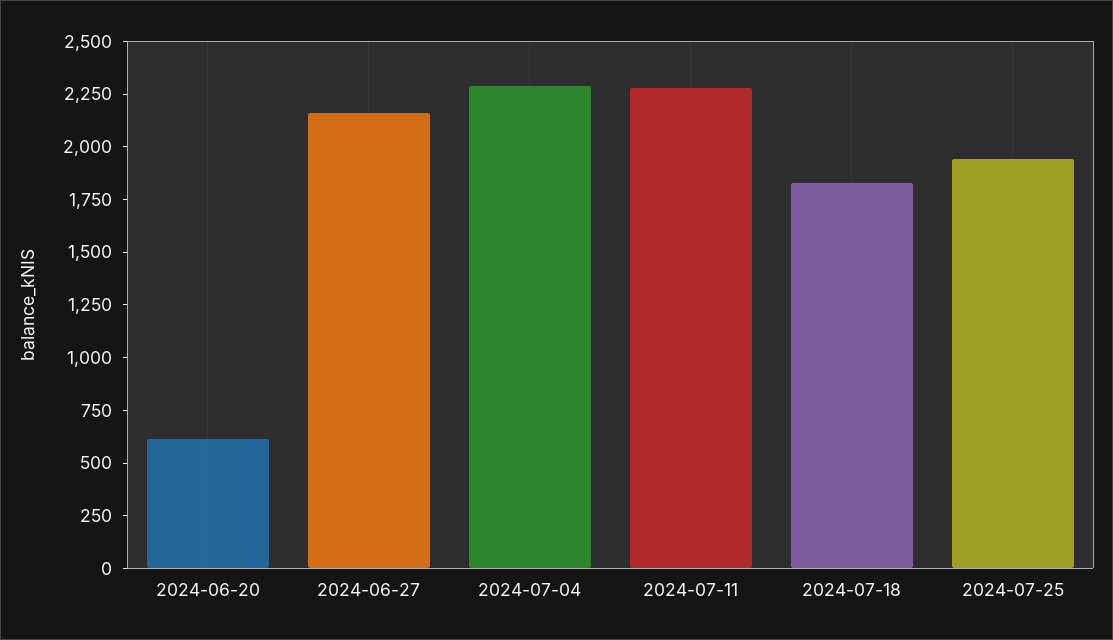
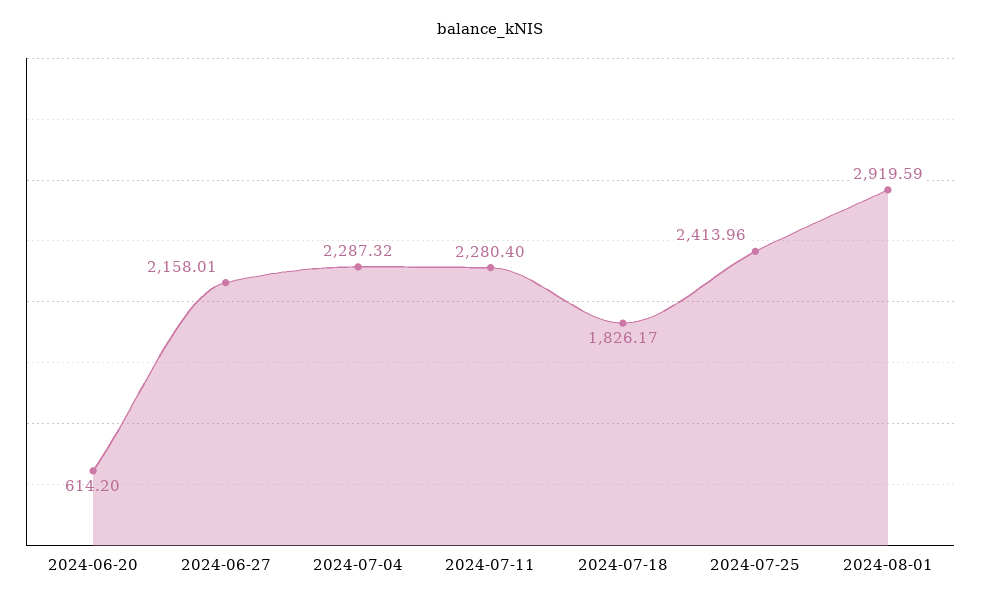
2024-07-25: 1950 -> 2413.96
2024-08-01: none -> 2919.59

